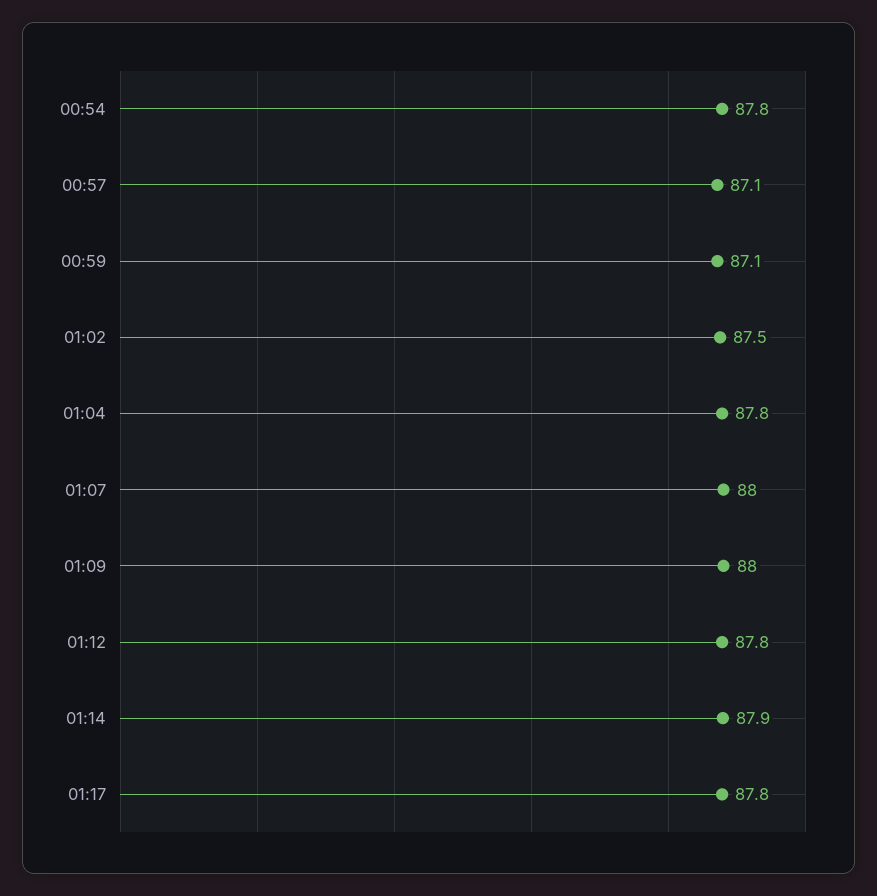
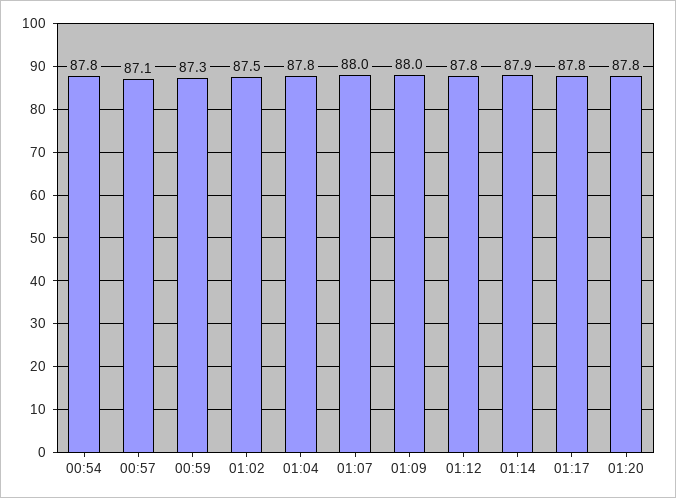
00:59: 87.1 -> 87.3
01:20: none -> 87.8

